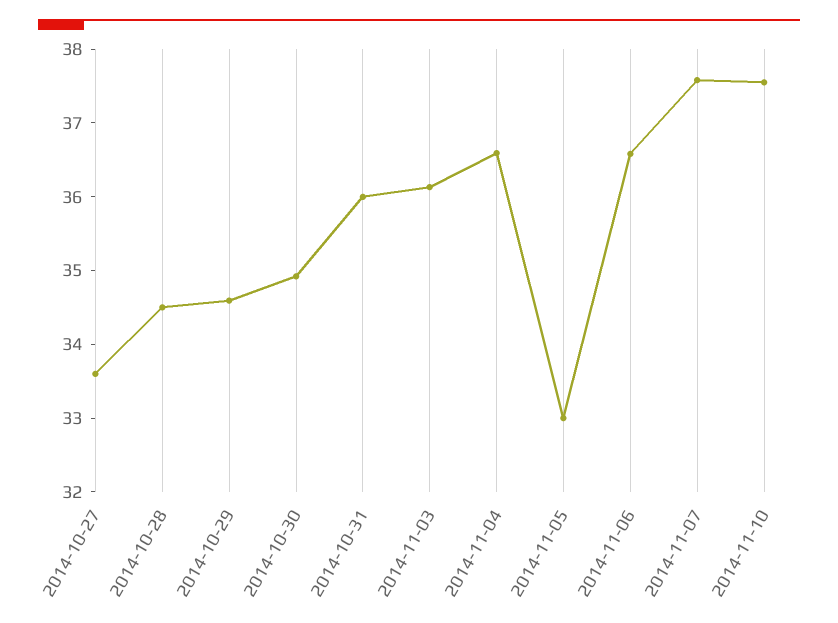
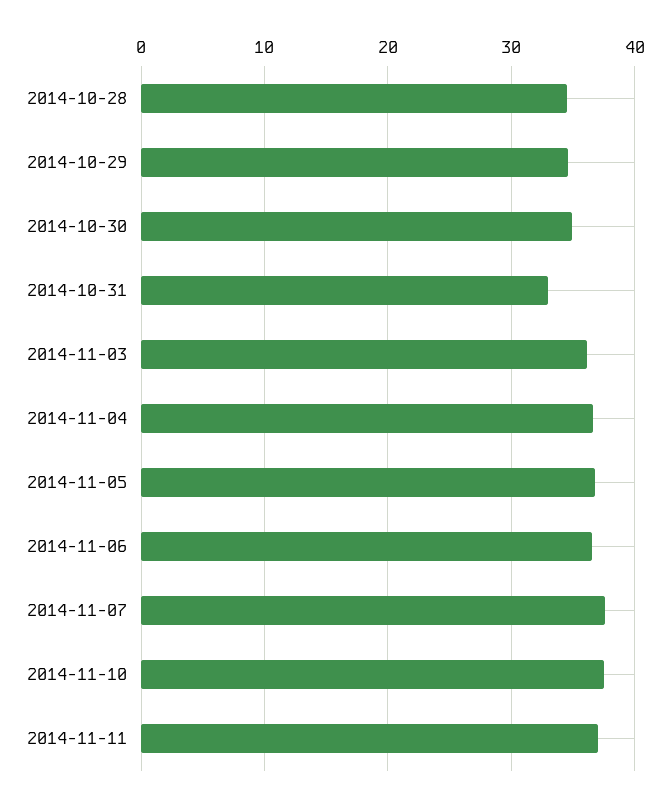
2014-10-27: 33.6 -> none
2014-10-31: 36 -> 33
2014-11-05: 33 -> 37
2014-11-11: none -> 37

